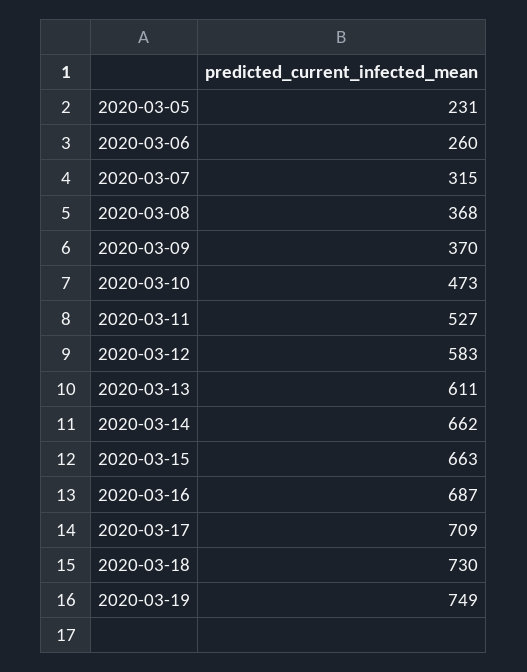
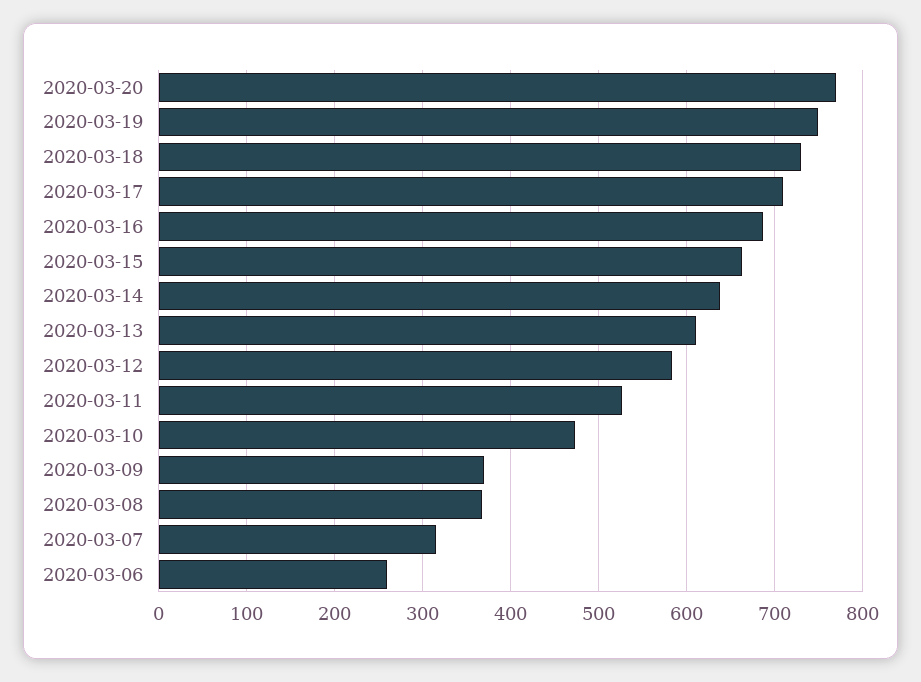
2020-03-05: 231 -> none
2020-03-14: 662 -> 640
2020-03-20: none -> 770

